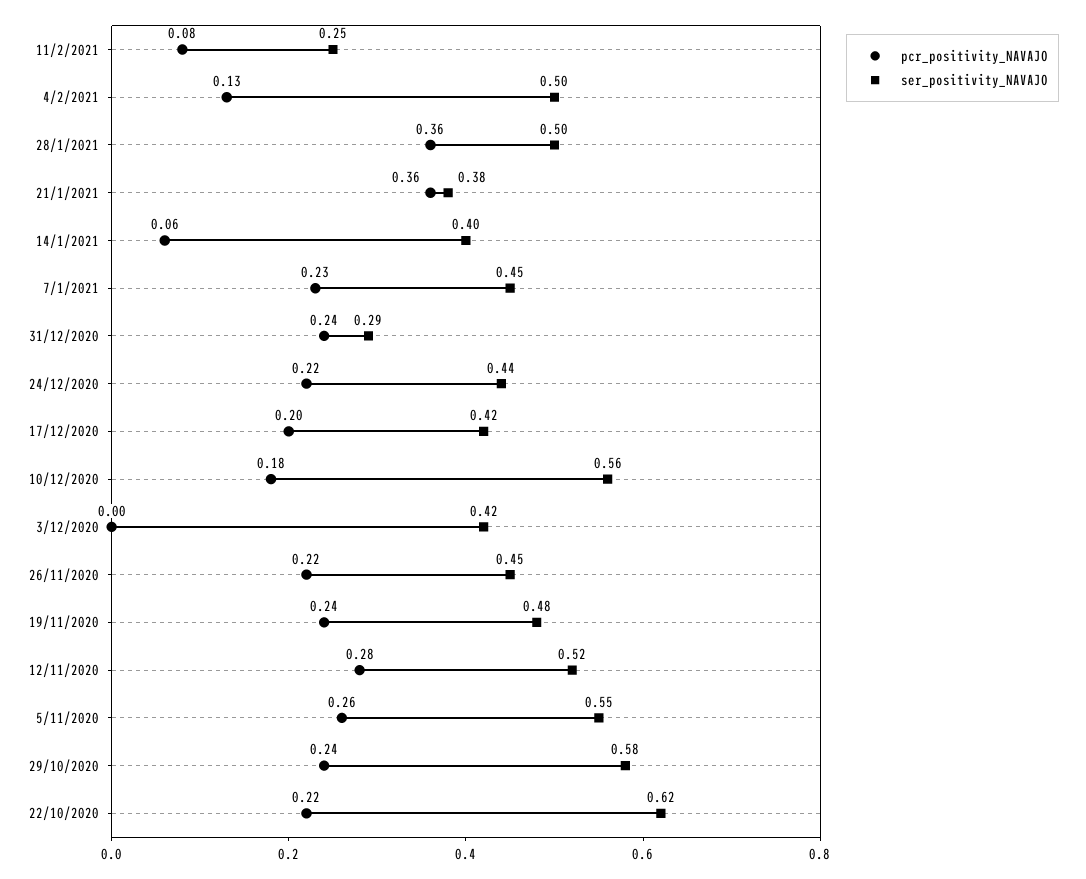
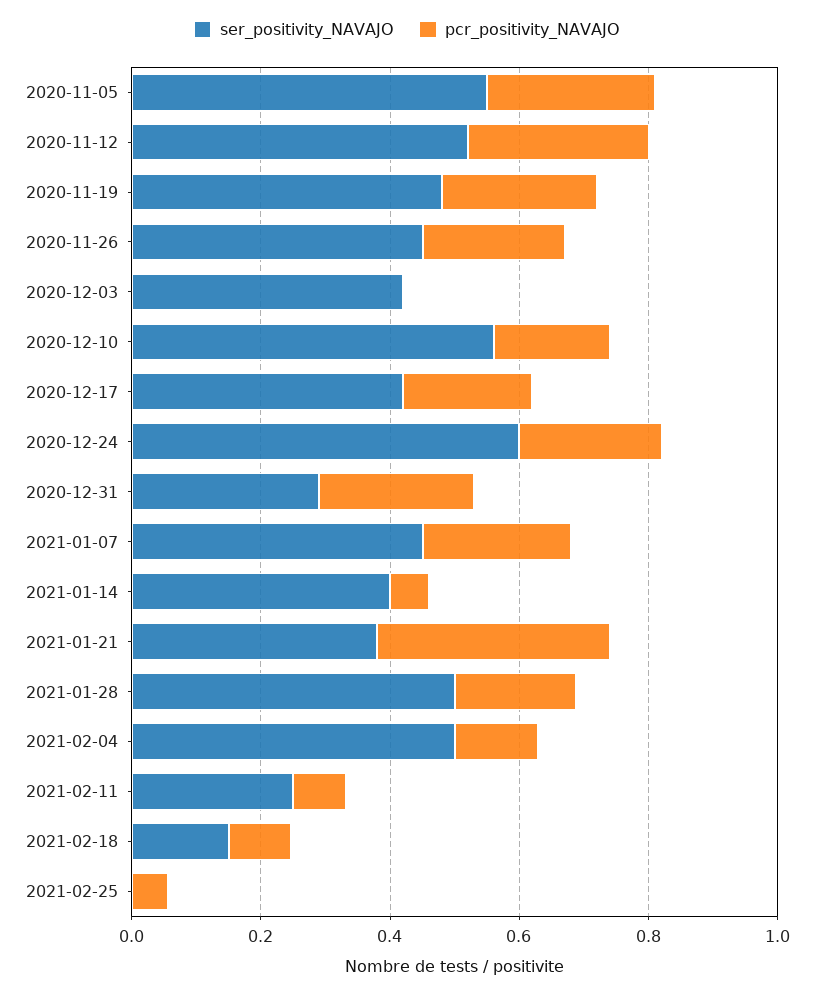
pcr_positivity_NAVAJO, 28/1/2021: 0.36 -> 0.2
ser_positivity_NAVAJO, 24/12/2020: 0.44 -> 0.6
pcr_positivity_NAVAJO, 29/10/2020: 0.24 -> none
ser_positivity_NAVAJO, 29/10/2020: 0.58 -> none
pcr_positivity_NAVAJO, 22/10/2020: 0.22 -> none
ser_positivity_NAVAJO, 22/10/2020: 0.62 -> none
ser_positivity_NAVAJO, 2021-02-18: none -> 0.15
pcr_positivity_NAVAJO, 2021-02-18: none -> 0.1
ser_positivity_NAVAJO, 2021-02-25: none -> 0
pcr_positivity_NAVAJO, 2021-02-25: none -> 0.05

